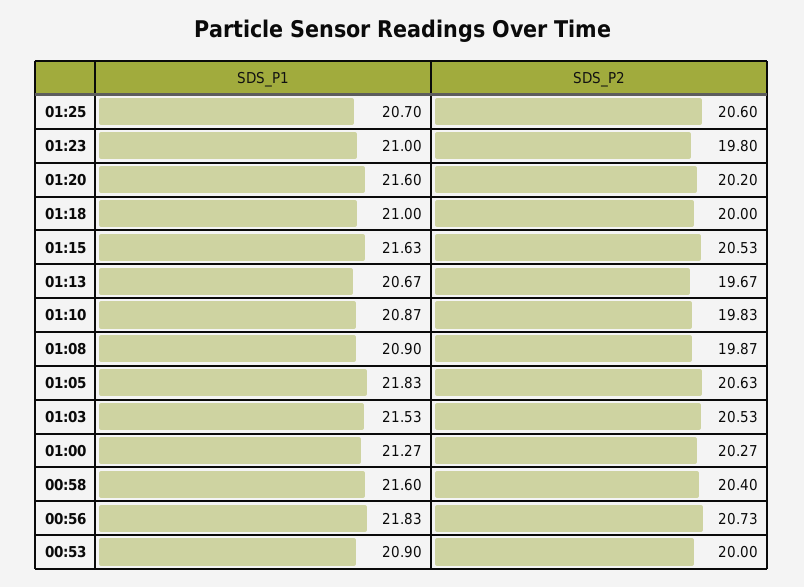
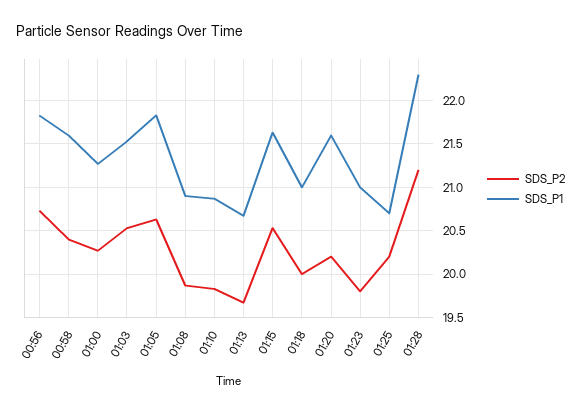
SDS_P2, 01:25: 20.6 -> 20.2
SDS_P1, 00:53: 20.9 -> none
SDS_P2, 00:53: 20 -> none
SDS_P2, 01:28: none -> 21.2
SDS_P1, 01:28: none -> 22.3

